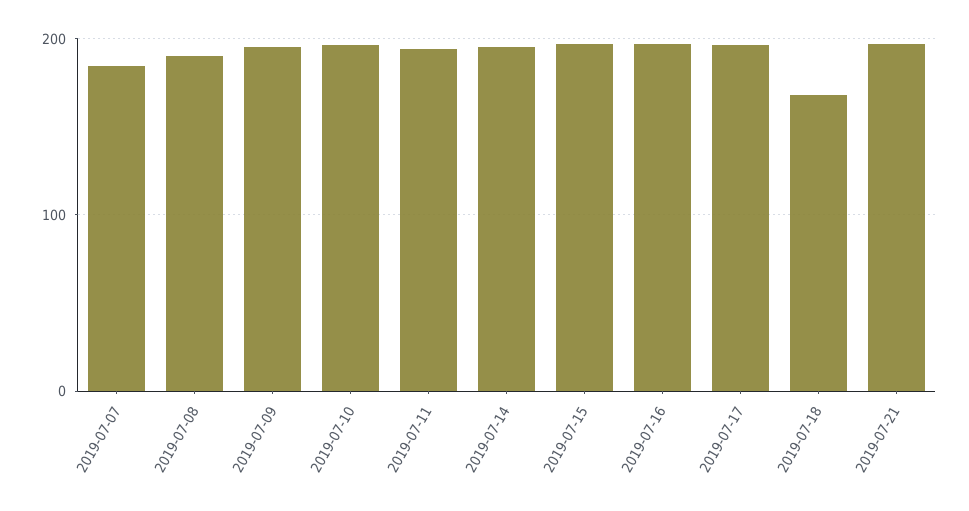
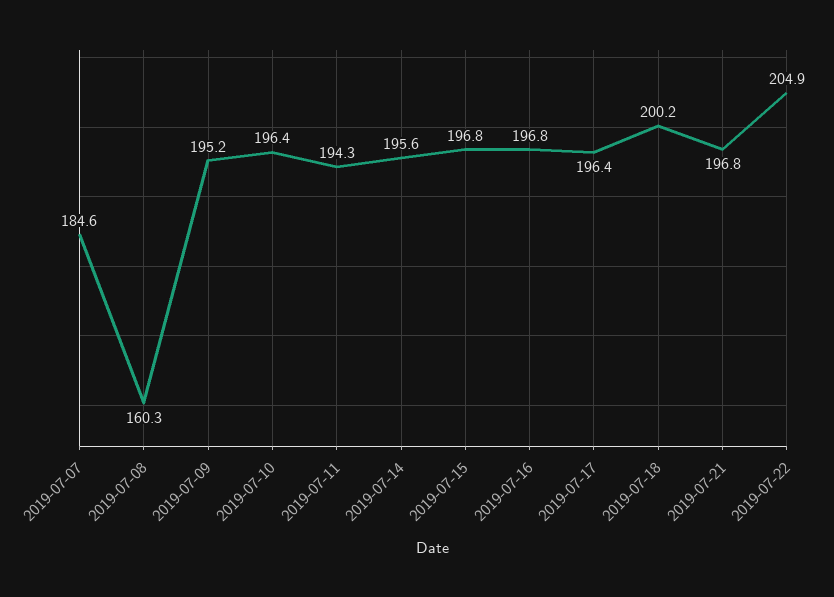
2019-07-08: 190 -> 160.3
2019-07-18: 170 -> 200.2
2019-07-22: none -> 204.9

